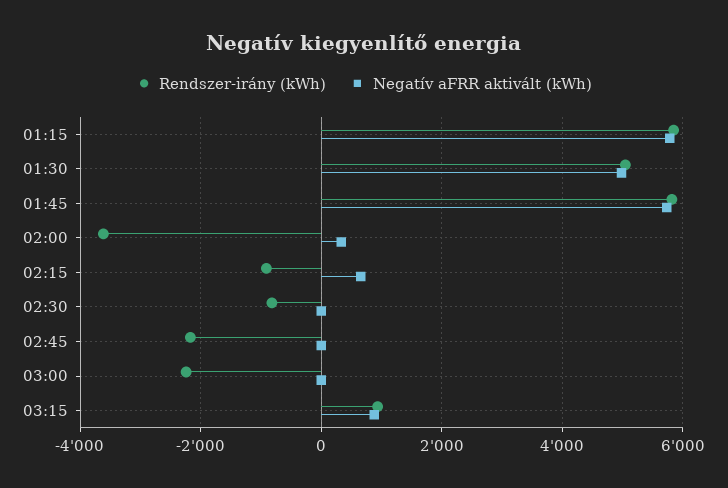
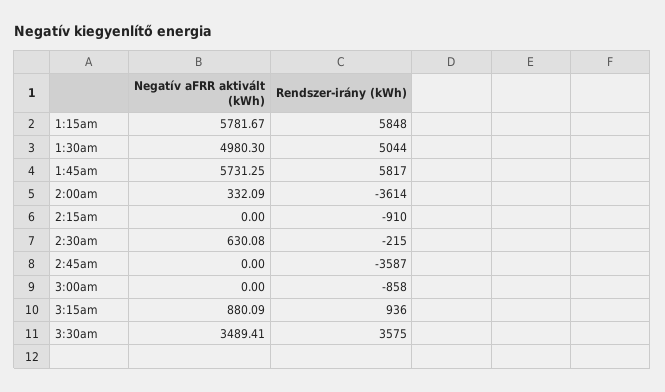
Negatív aFRR aktivált (kWh), 02:15: 600 -> 0
Rendszer-irány (kWh), 02:30: -800 -> -215
Negatív aFRR aktivált (kWh), 02:30: 0 -> 630.08
Rendszer-irány (kWh), 02:45: -2200 -> -3587
Rendszer-irány (kWh), 03:00: -2200 -> -858
Negatív aFRR aktivált (kWh), 3:30am: none -> 3489.41
Rendszer-irány (kWh), 3:30am: none -> 3575

